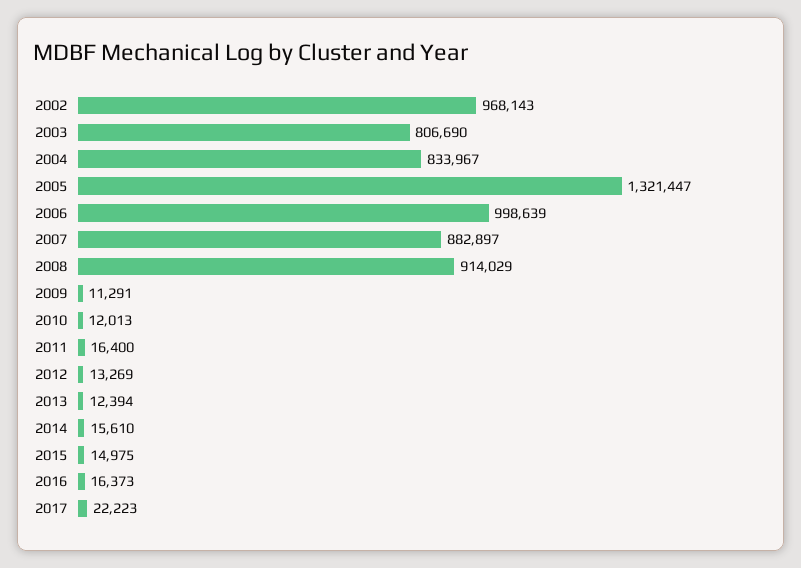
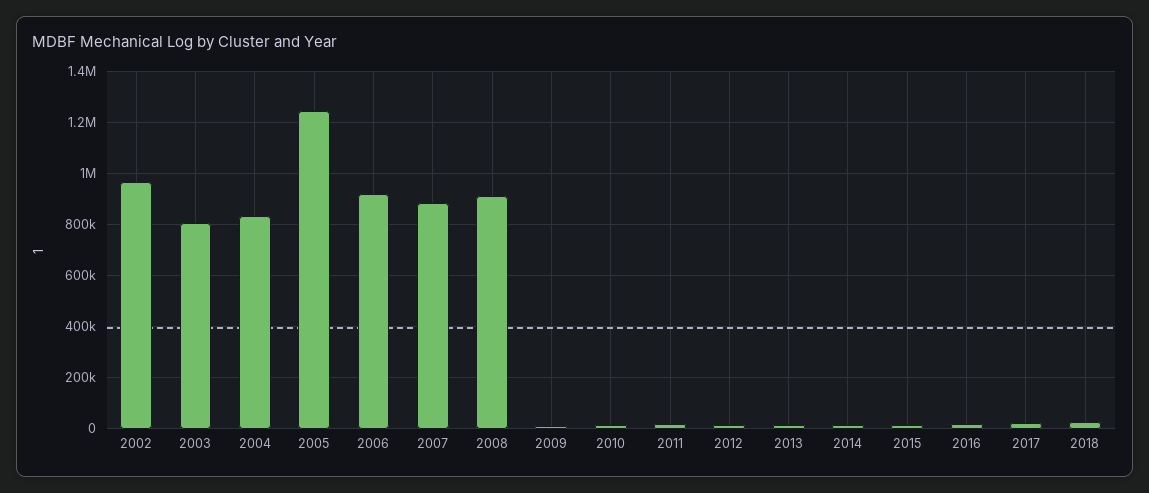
2005: 1321447 -> 1250000
2006: 998639 -> 925000
2018: none -> 25000

